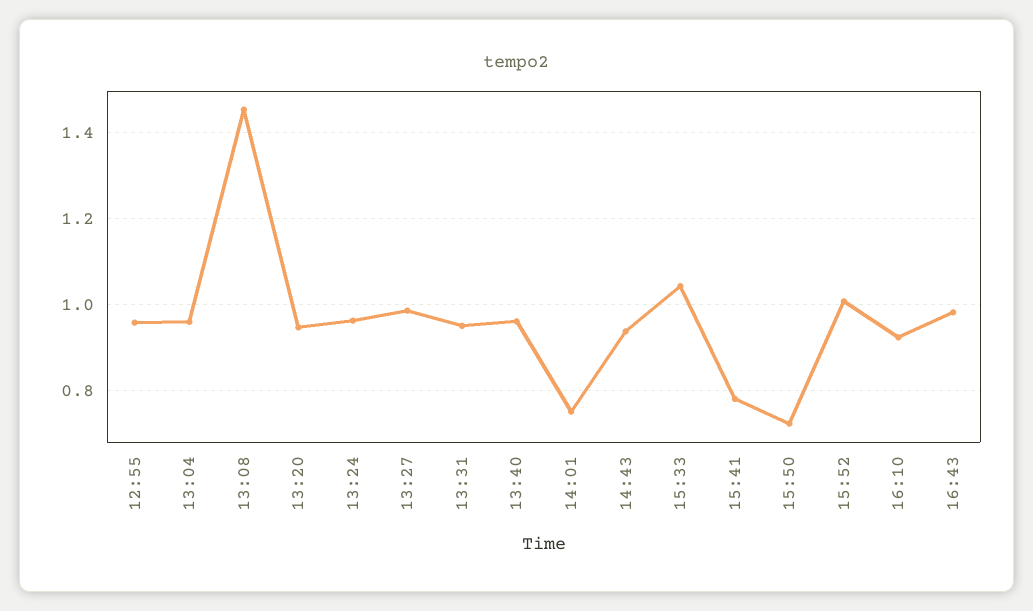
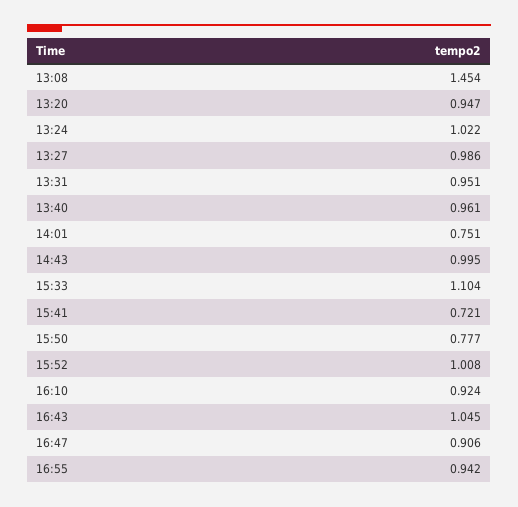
12:55: 0.96 -> none
13:04: 0.96 -> none
13:24: 0.96 -> 1.022
14:43: 0.94 -> 0.995
15:33: 1.04 -> 1.104
15:41: 0.78 -> 0.721
15:50: 0.72 -> 0.777
16:43: 0.98 -> 1.045
16:47: none -> 0.906
16:55: none -> 0.942

